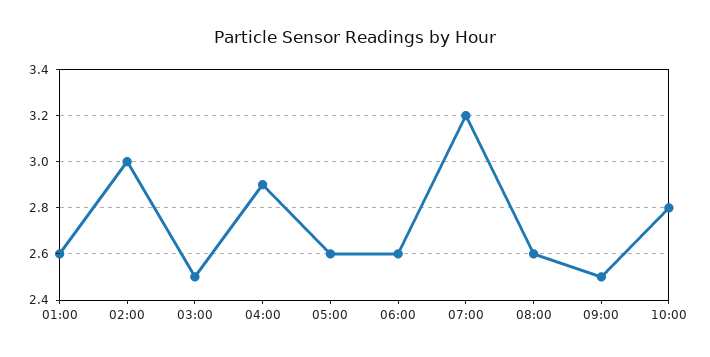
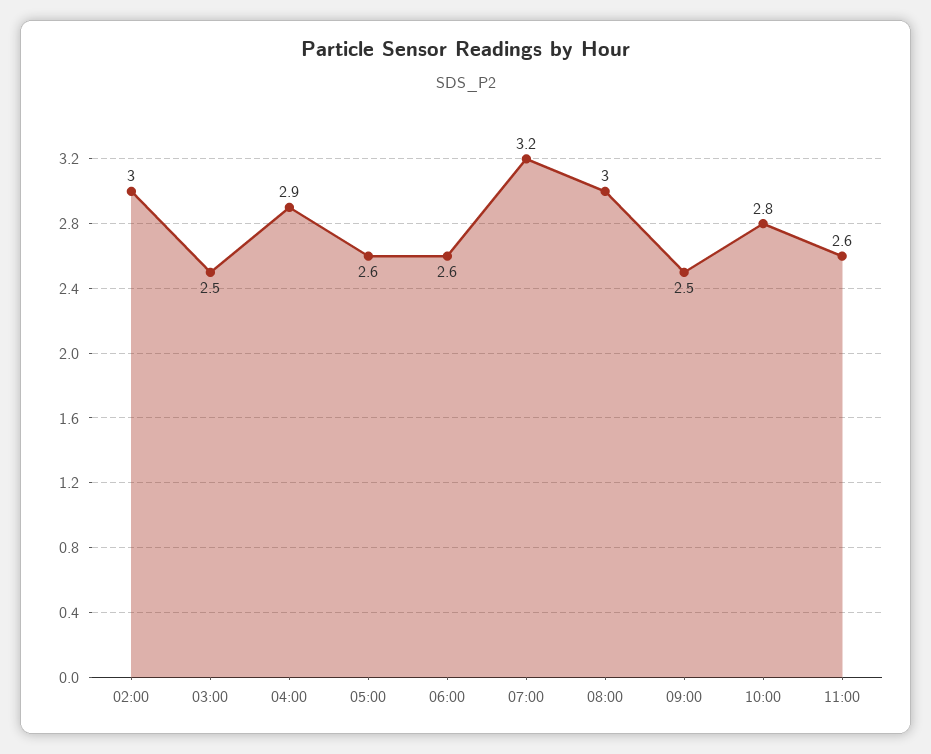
01:00: 2.6 -> none
08:00: 2.6 -> 3
11:00: none -> 2.6

